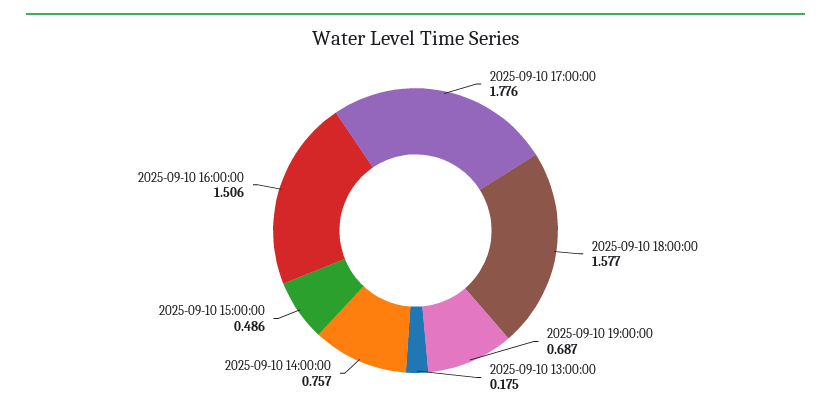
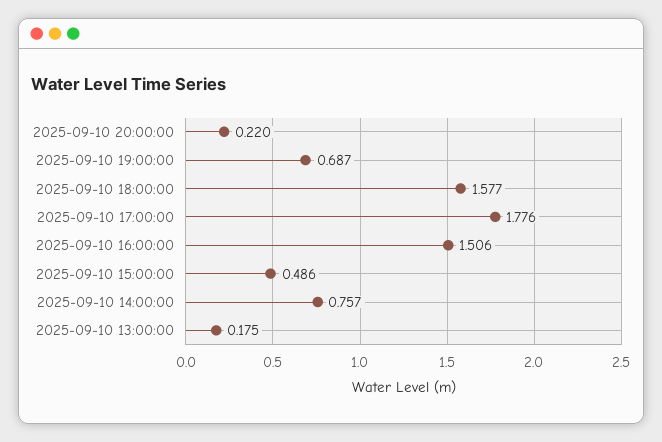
2025-09-10 20:00:00: none -> 0.22

